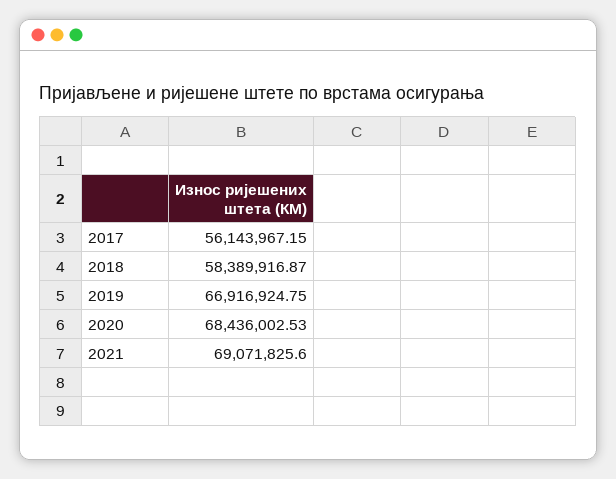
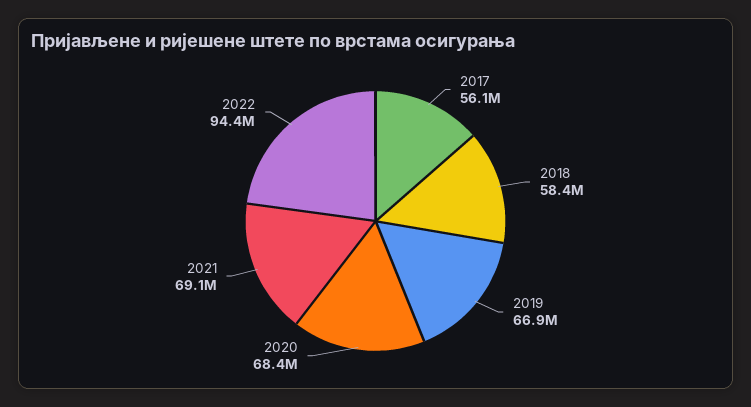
2022: none -> 94400000

